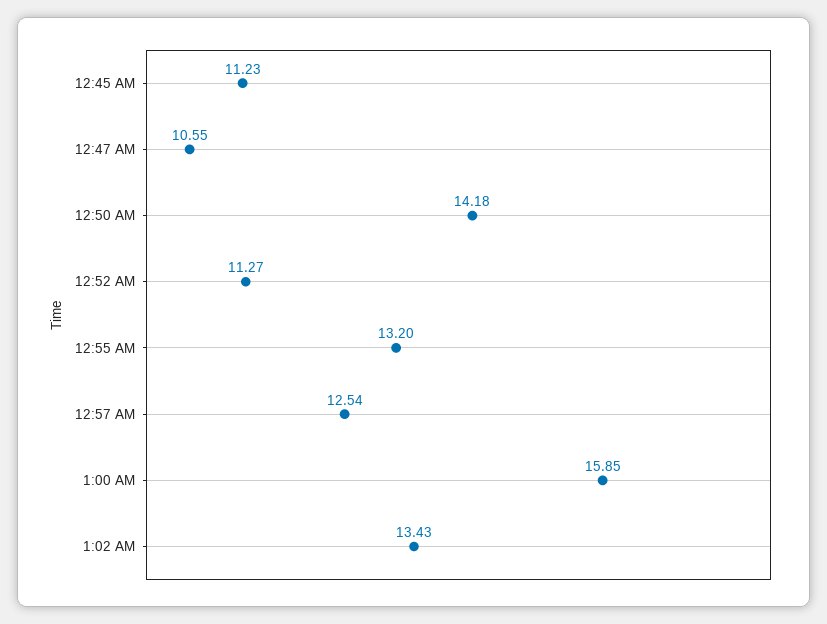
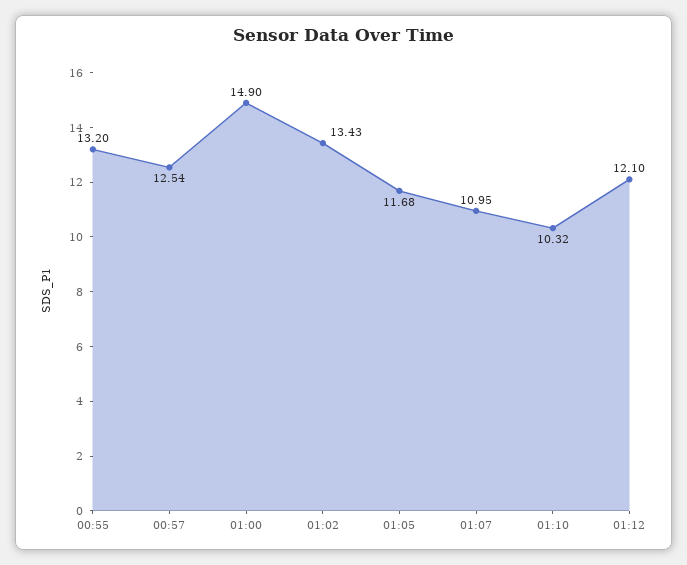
12:45 AM: 11.23 -> none
12:47 AM: 10.55 -> none
12:50 AM: 14.18 -> none
12:52 AM: 11.27 -> none
1:00 AM: 15.85 -> 14.9
01:05: none -> 11.68
01:07: none -> 10.95
01:10: none -> 10.32
01:12: none -> 12.1

